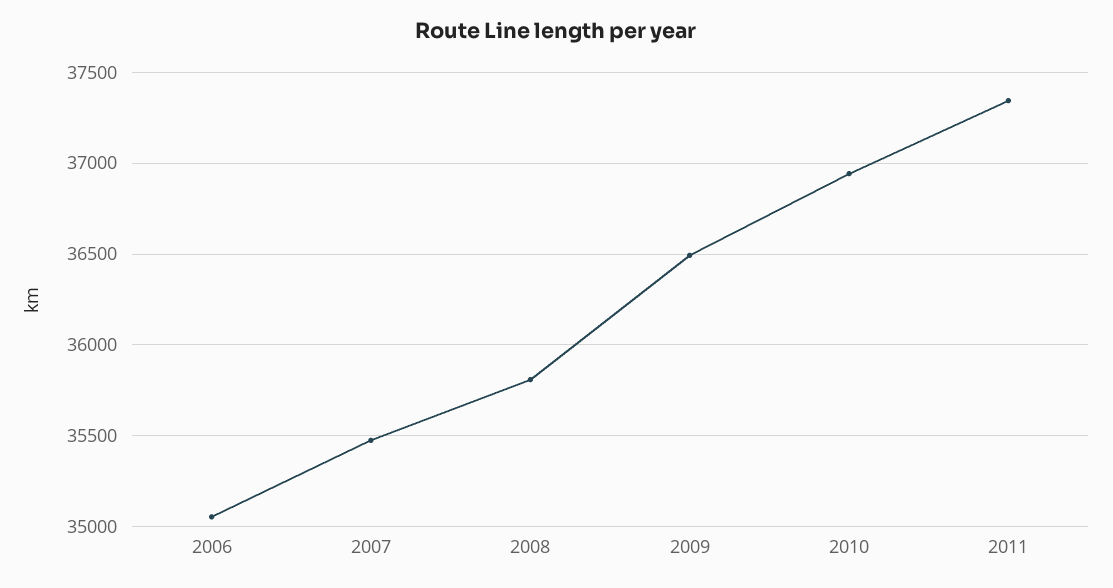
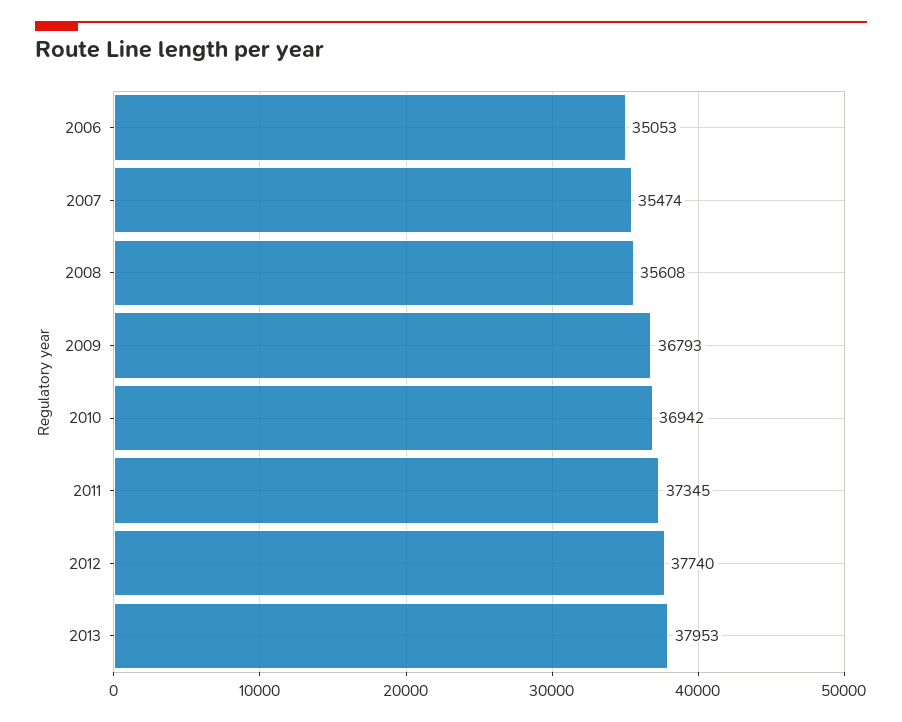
2008: 35800 -> 35608
2009: 36500 -> 36793
2012: none -> 37740
2013: none -> 37953

